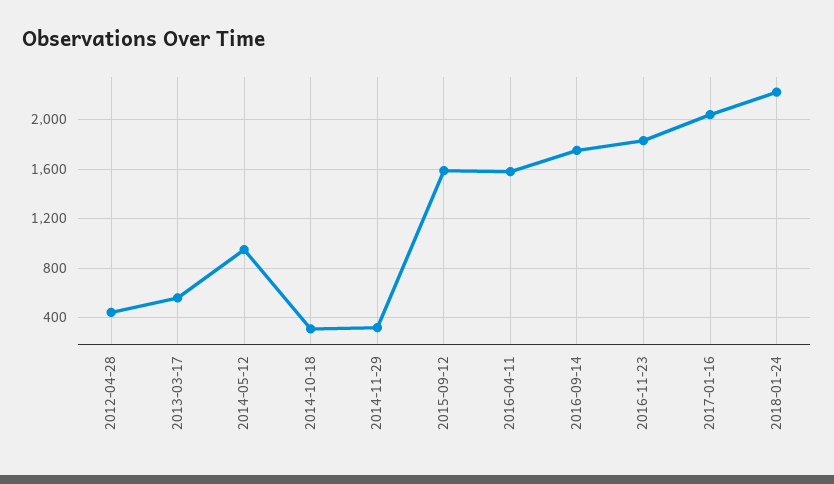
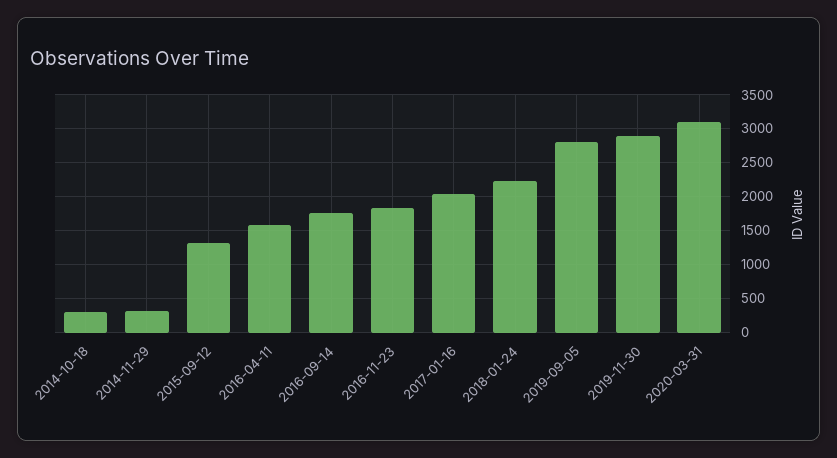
2012-04-28: 450 -> none
2013-03-17: 550 -> none
2014-05-12: 950 -> none
2015-09-12: 1600 -> 1300
2019-09-05: none -> 2800
2019-11-30: none -> 2900
2020-03-31: none -> 3100

